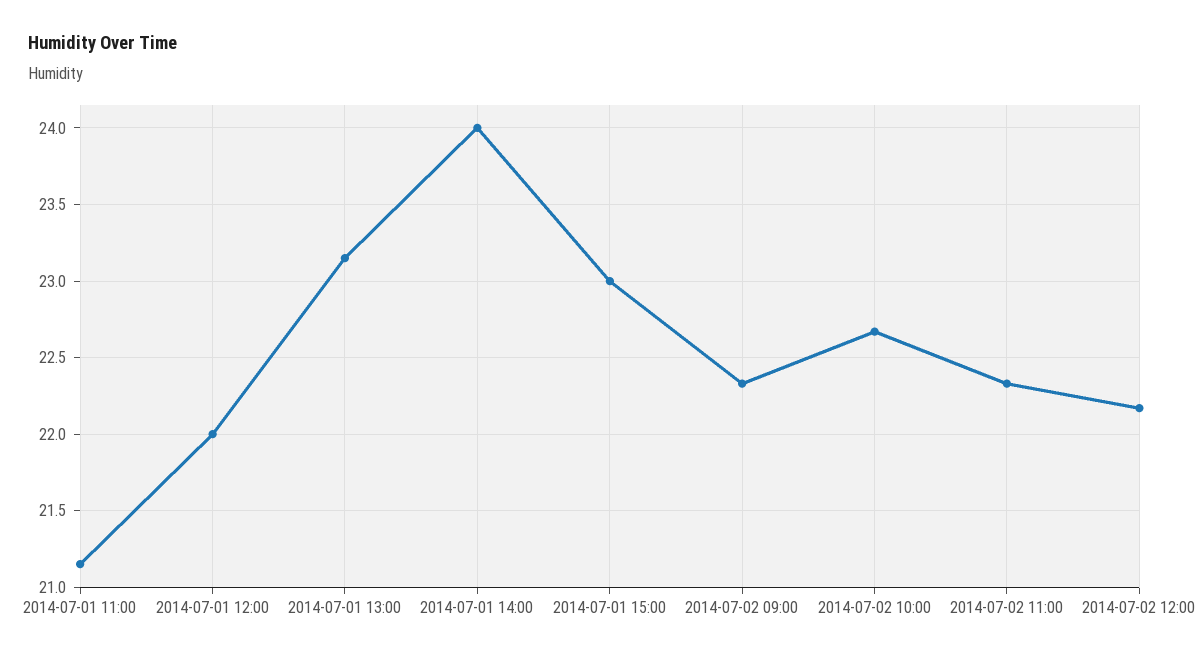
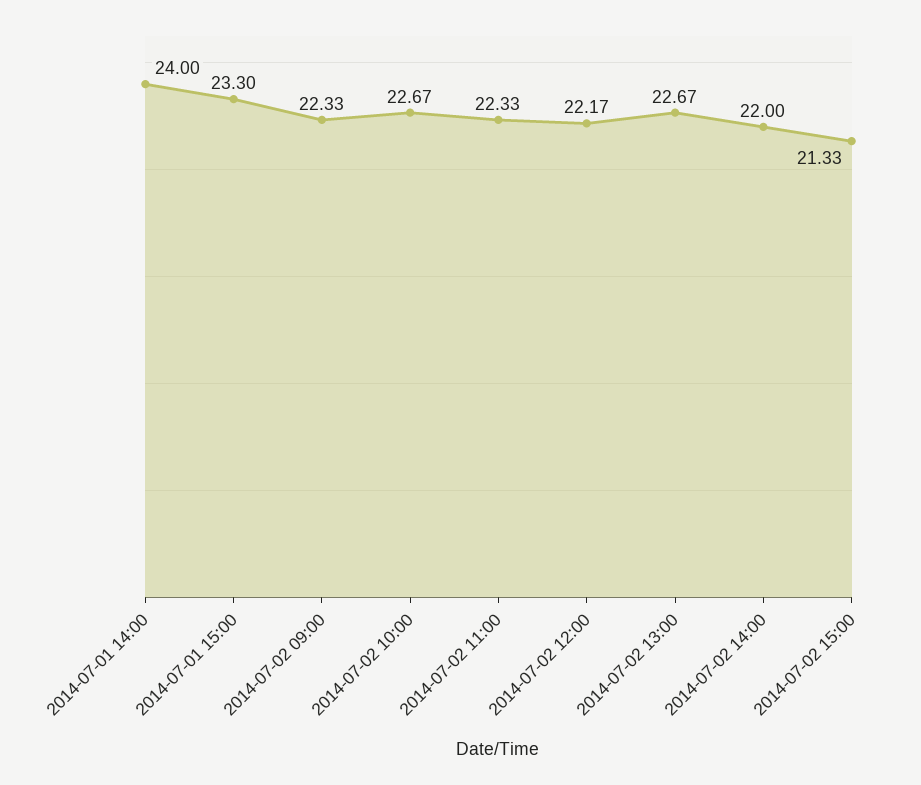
2014-07-01 11:00: 21.15 -> none
2014-07-01 12:00: 22 -> none
2014-07-01 13:00: 23.15 -> none
2014-07-01 15:00: 23 -> 23.3
2014-07-02 13:00: none -> 22.67
2014-07-02 14:00: none -> 22
2014-07-02 15:00: none -> 21.33

